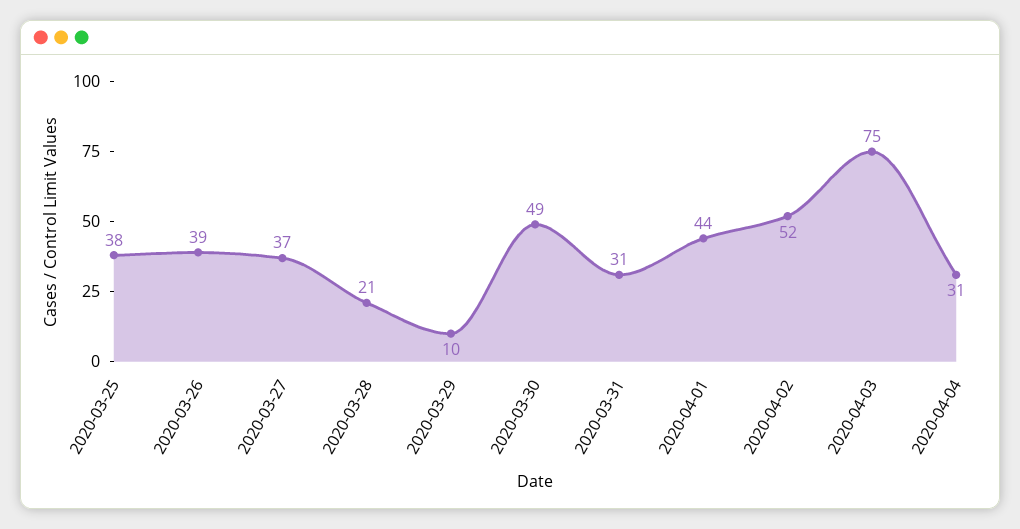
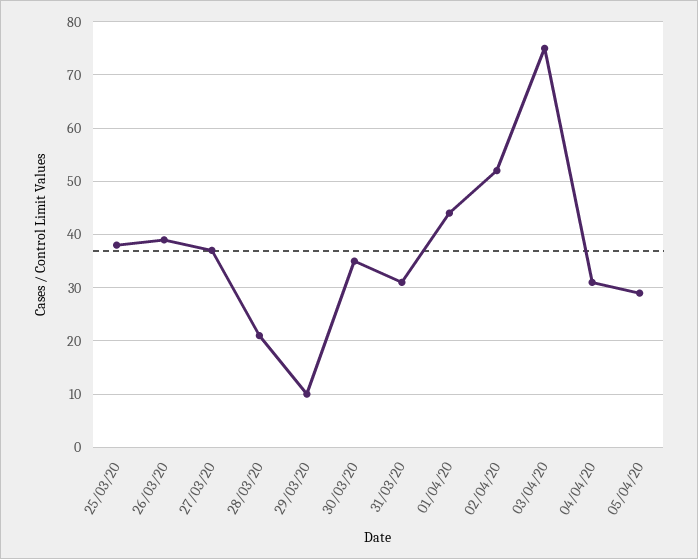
2020-03-30: 49 -> 35
05/04/20: none -> 30

